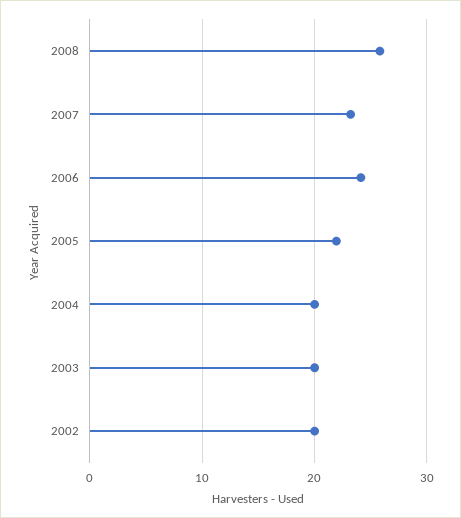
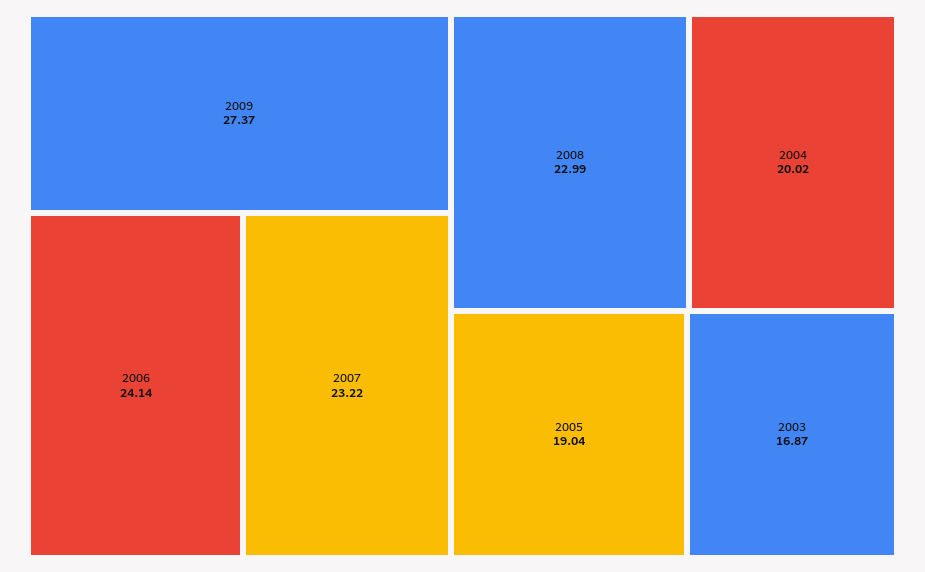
2008: 26 -> 22.99
2005: 22 -> 19.04
2003: 20 -> 16.87
2002: 20 -> none
2009: none -> 27.37

